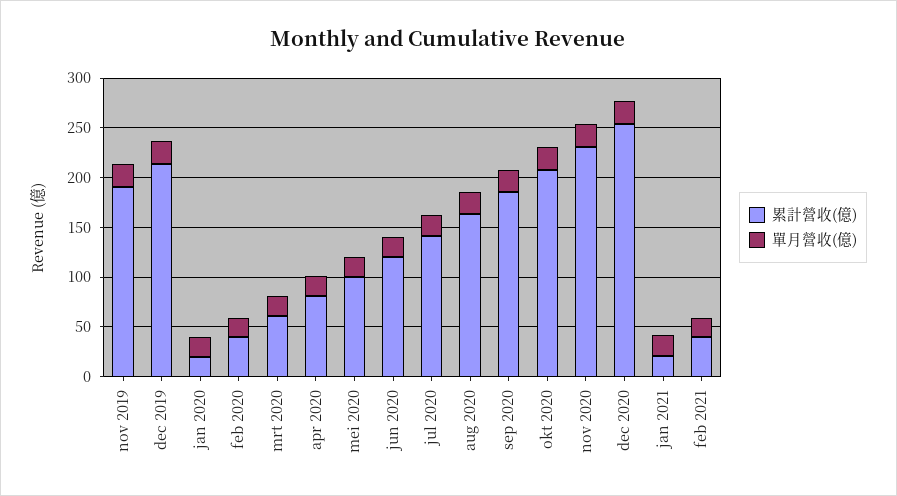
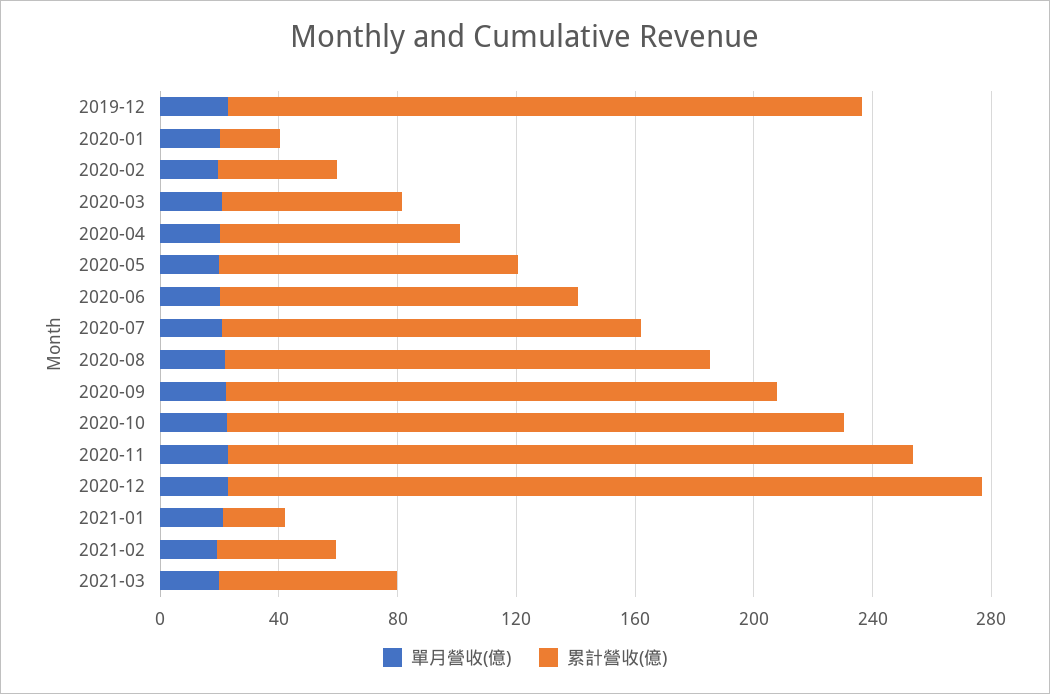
累計營收(億), nov 2019: 190 -> none
單月營收(億), nov 2019: 20 -> none
單月營收(億), 2021-03: none -> 20
累計營收(億), 2021-03: none -> 60

